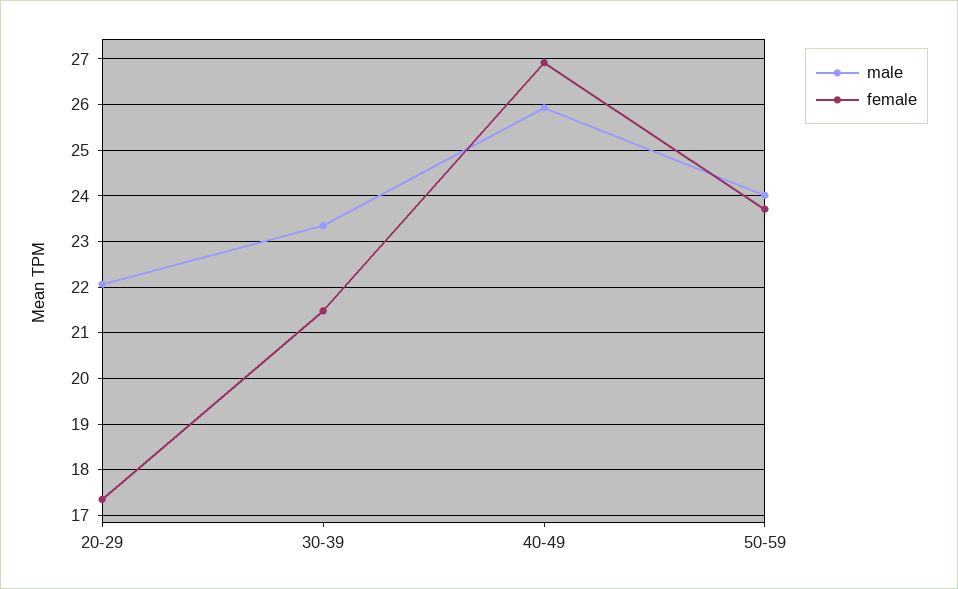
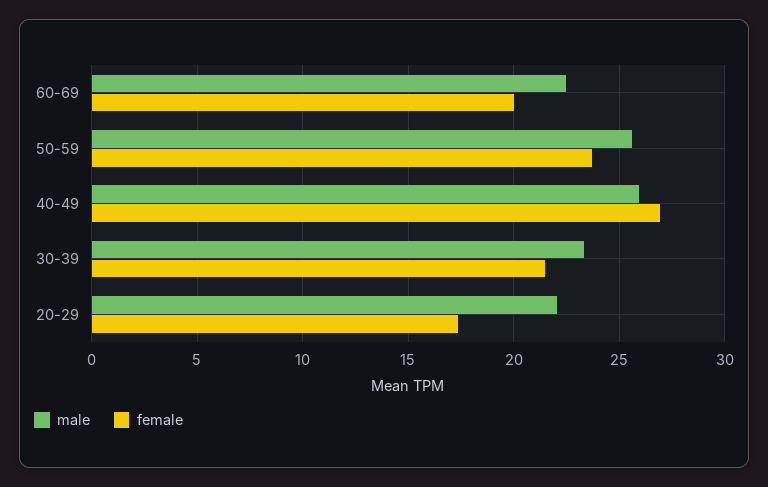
male, 50-59: 24 -> 25.5
male, 60-69: none -> 22.5
female, 60-69: none -> 20

